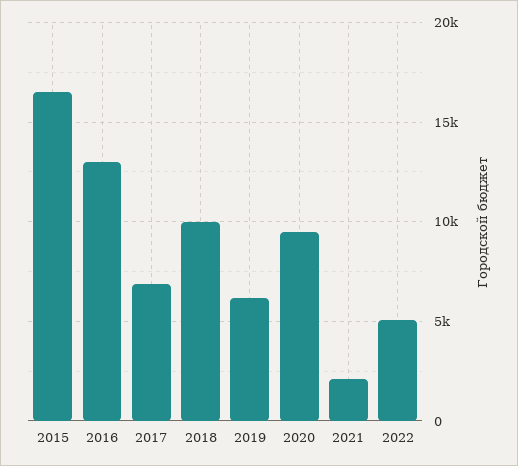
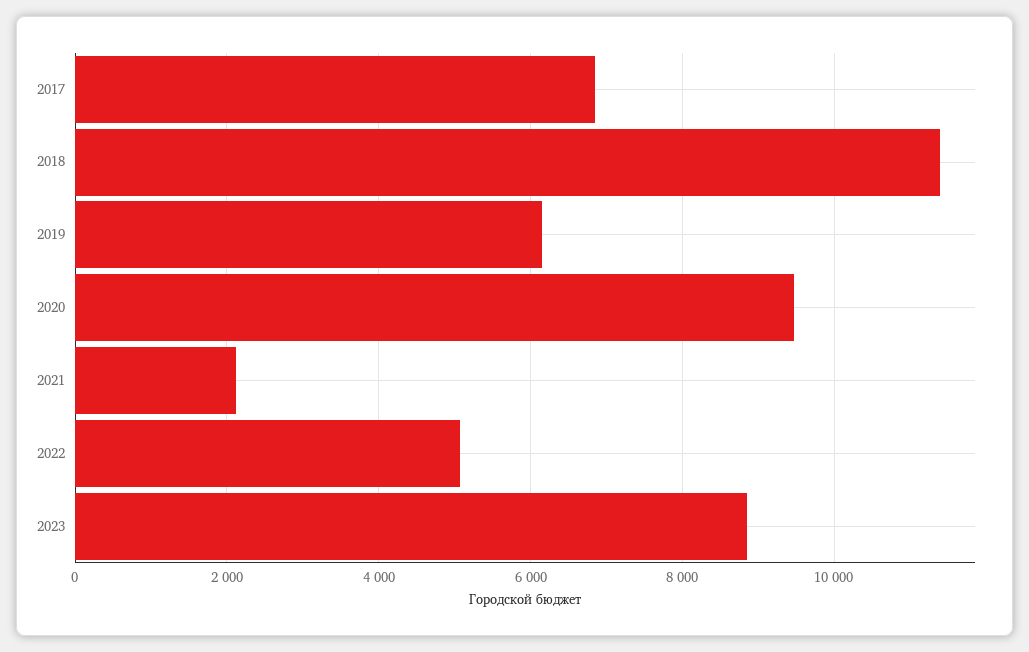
2015: 16500 -> none
2016: 13000 -> none
2018: 10000 -> 11400
2023: none -> 8800

